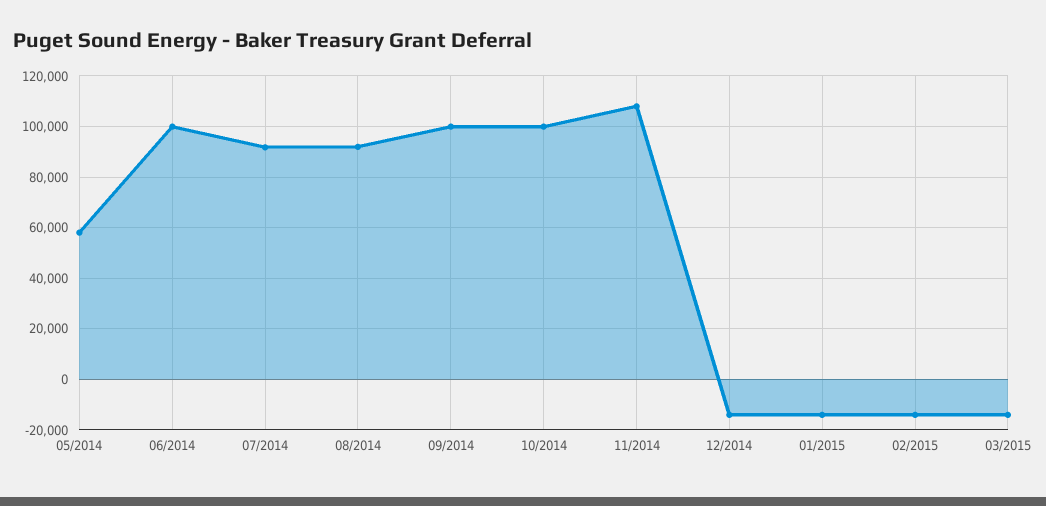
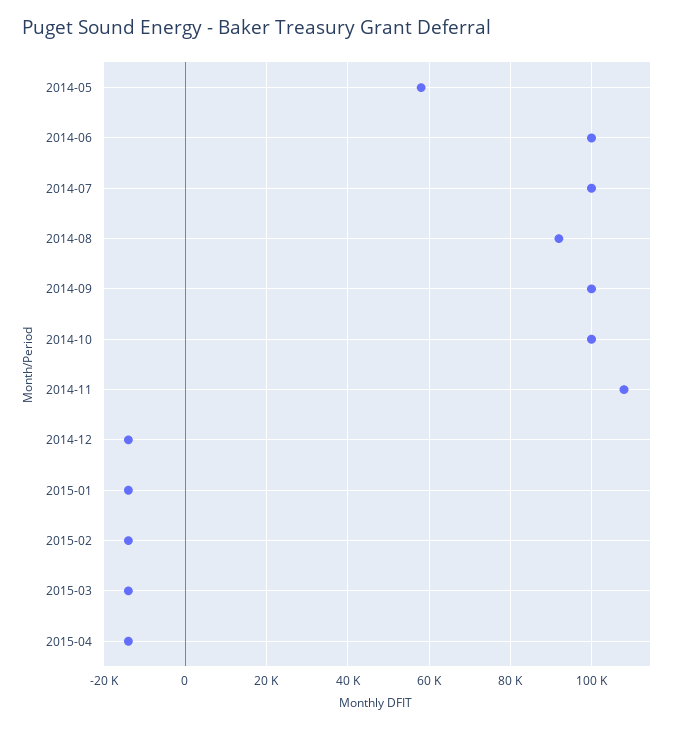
07/2014: 92500 -> 100000
2015-04: none -> -14000

